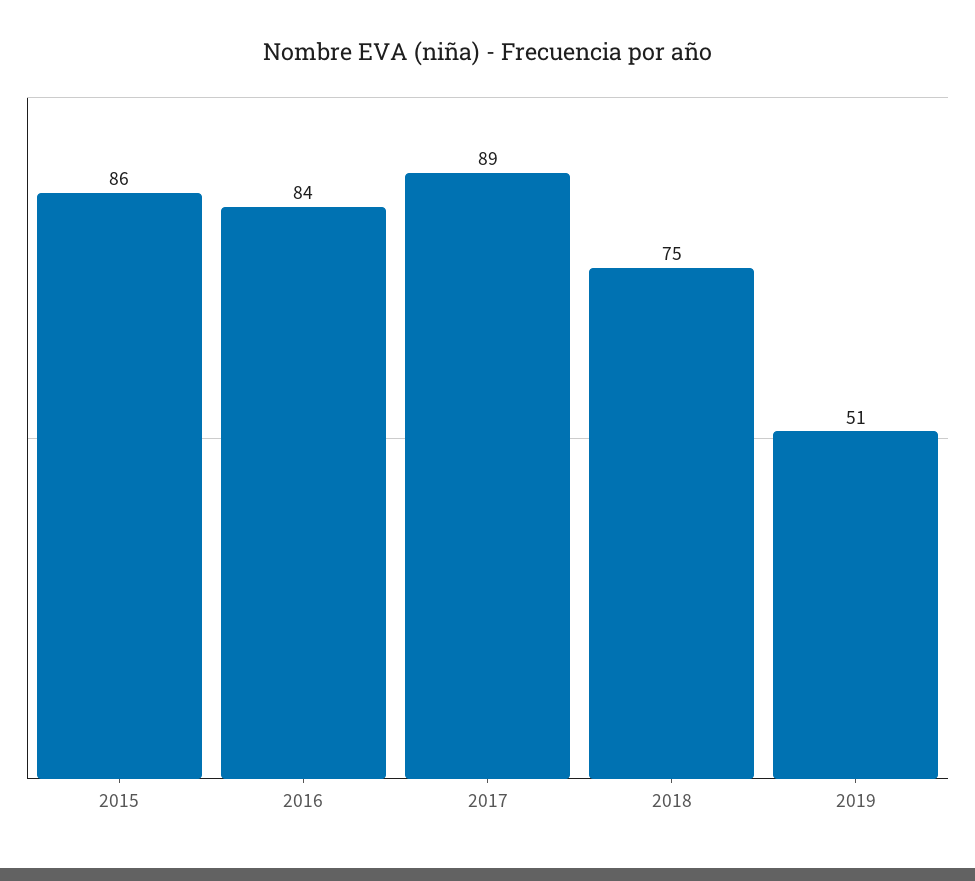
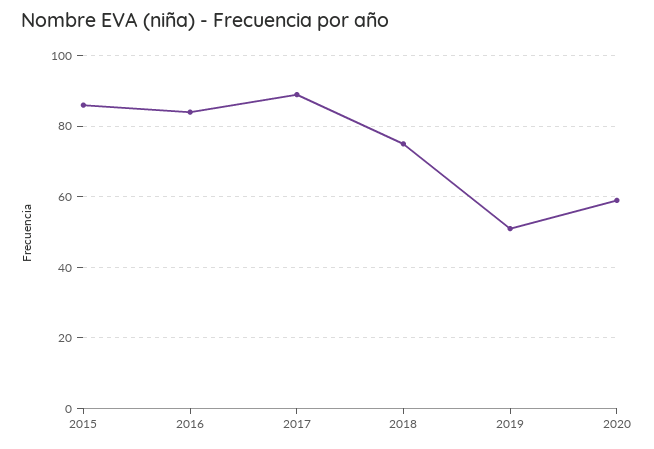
2020: none -> 60

